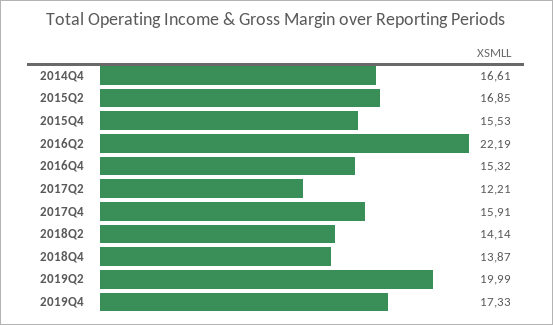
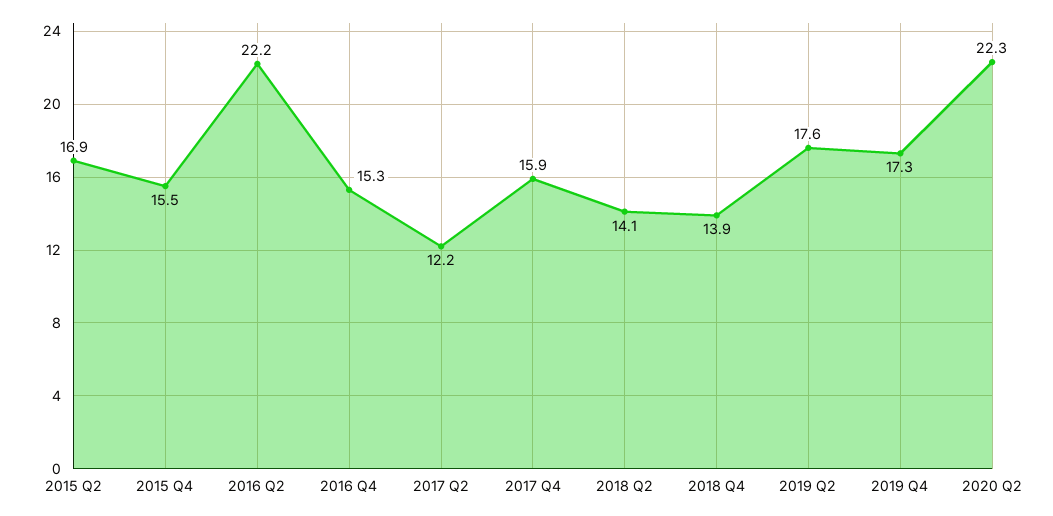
2014Q4: 16.61 -> none
2019Q2: 19.99 -> 17.6
2020 Q2: none -> 22.3

